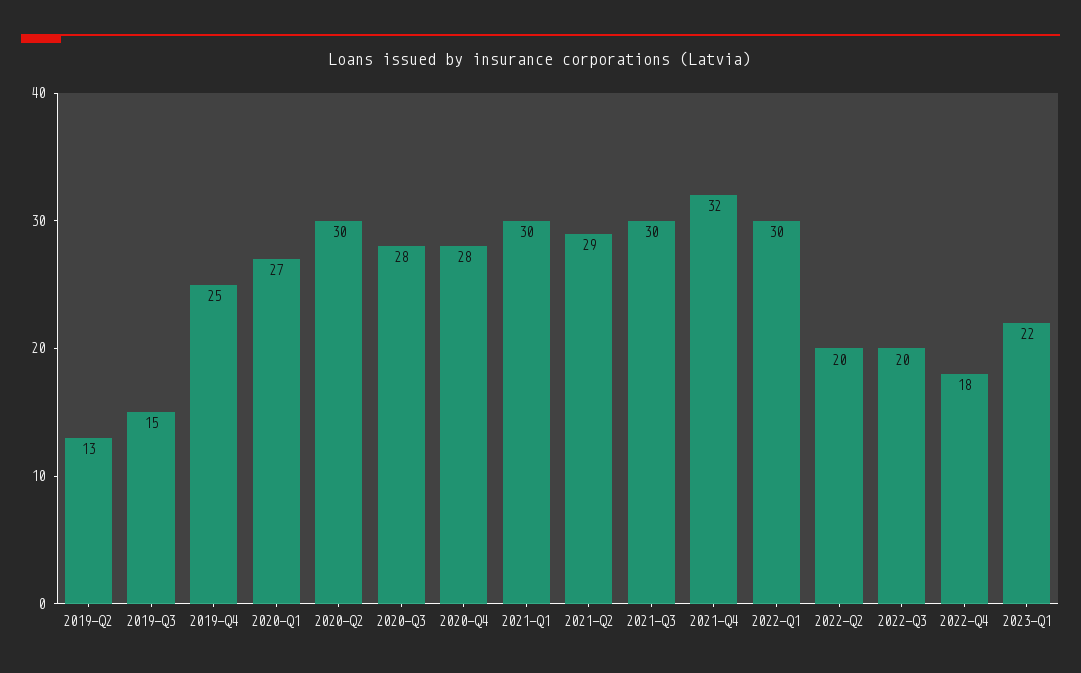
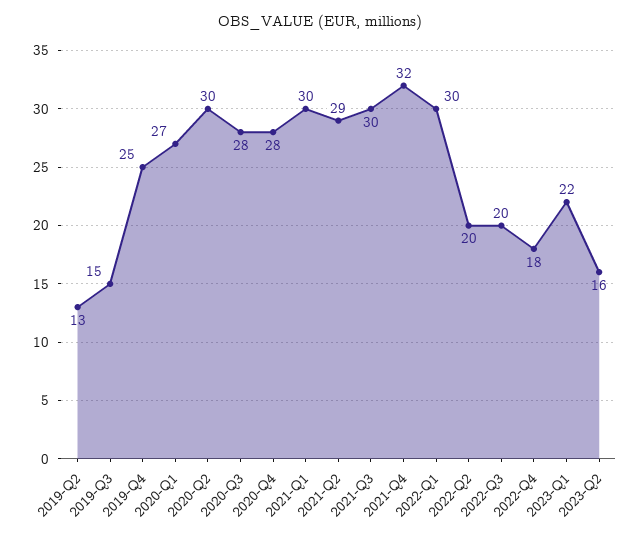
2023-Q2: none -> 16

